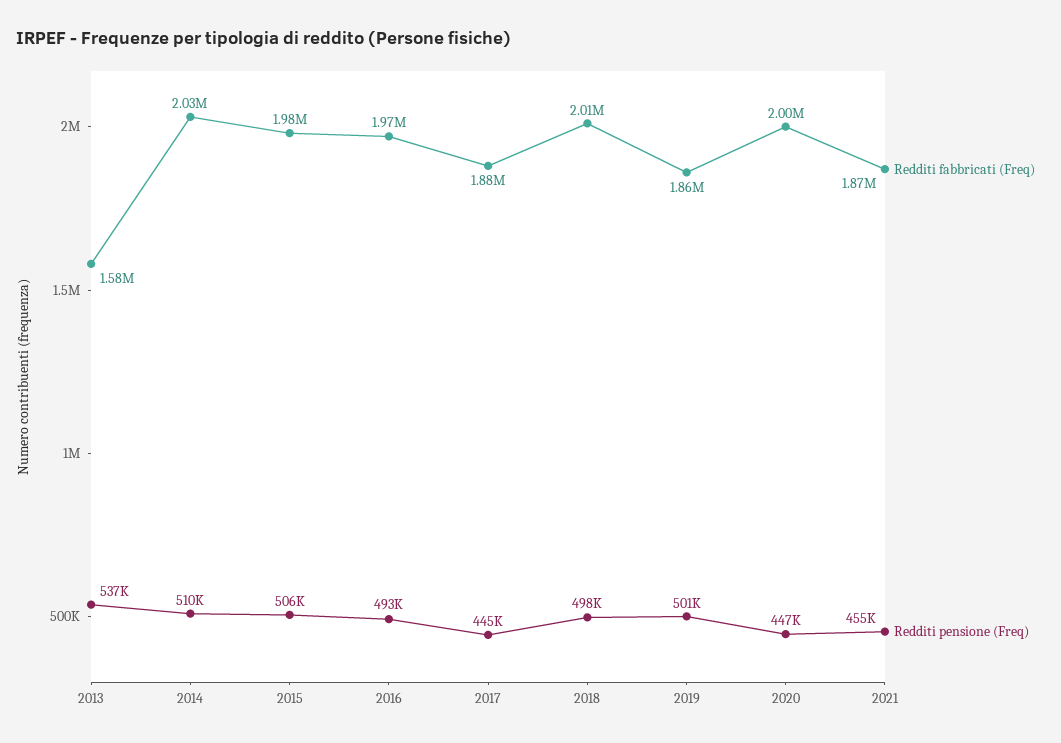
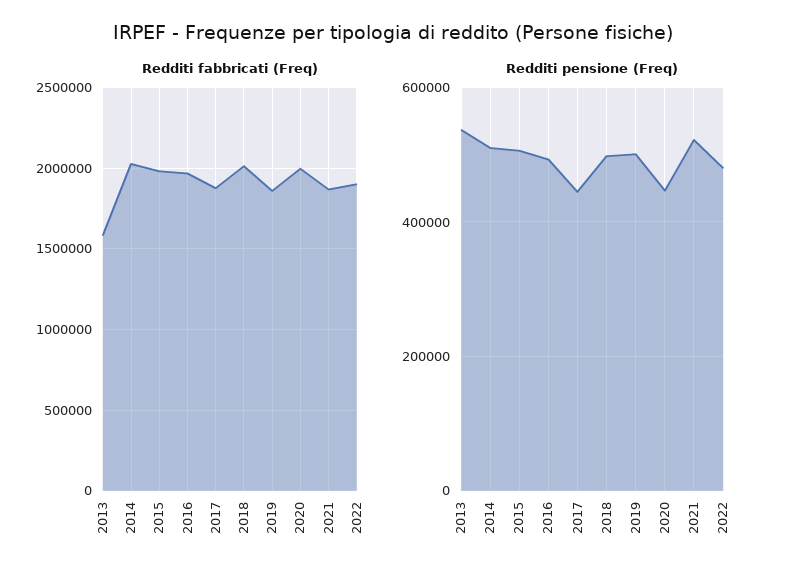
Redditi pensione (Freq), 2021: 455000 -> 520000
Redditi fabbricati (Freq), 2022: none -> 1900000
Redditi pensione (Freq), 2022: none -> 480000

